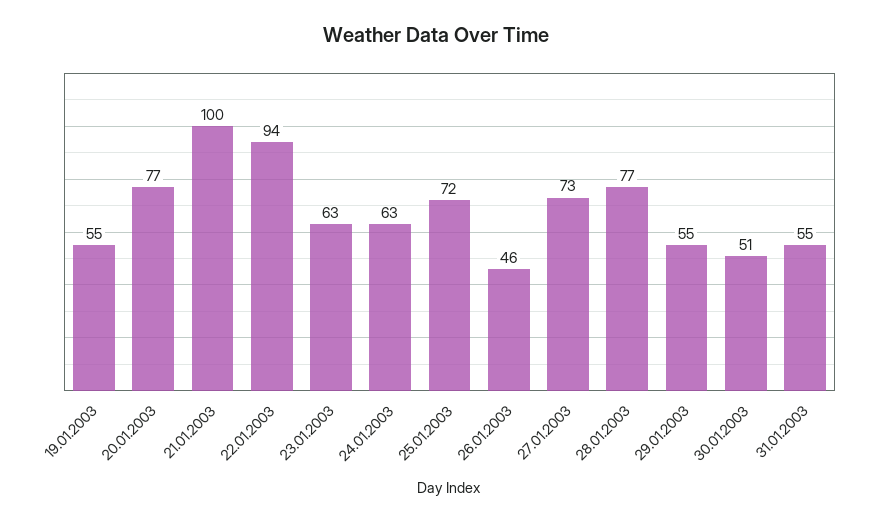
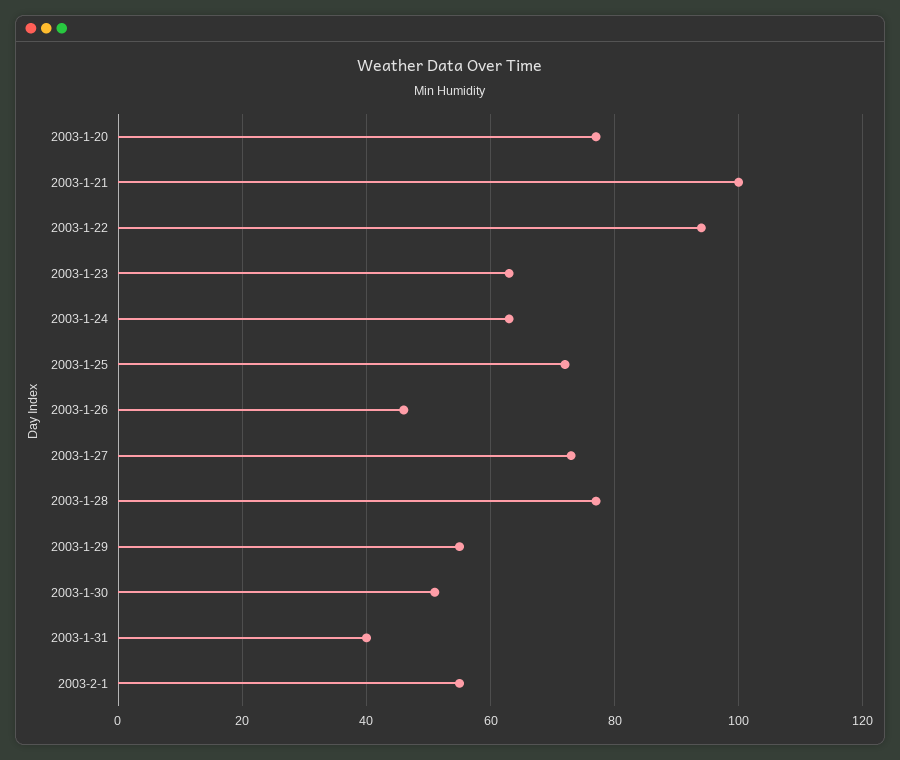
19.01.2003: 55 -> none
31.01.2003: 55 -> 40
2003-2-1: none -> 55

